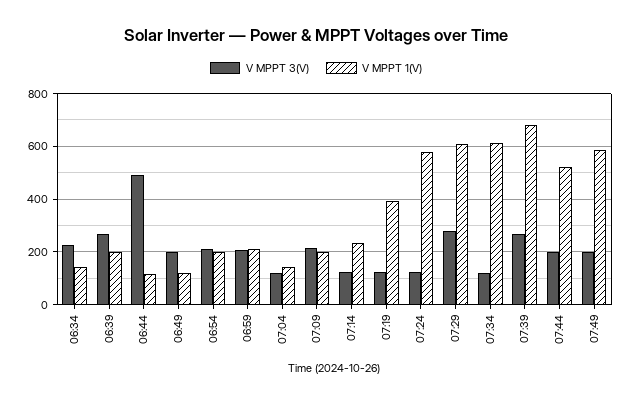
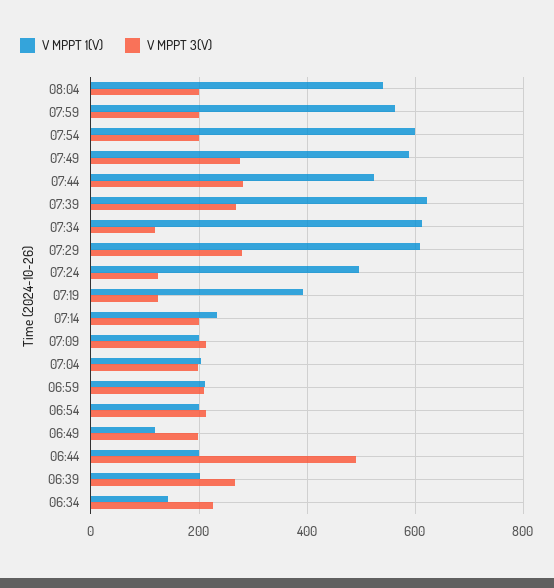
V MPPT 1(V), 06:44: 125 -> 200
V MPPT 3(V), 07:04: 125 -> 200
V MPPT 1(V), 07:04: 150 -> 200
V MPPT 3(V), 07:14: 125 -> 200
V MPPT 1(V), 07:24: 575 -> 500
V MPPT 1(V), 07:39: 675 -> 620
V MPPT 3(V), 07:44: 200 -> 280
V MPPT 3(V), 07:49: 200 -> 280
V MPPT 1(V), 08:04: none -> 540
V MPPT 3(V), 08:04: none -> 200
V MPPT 1(V), 07:59: none -> 560
V MPPT 3(V), 07:59: none -> 200
V MPPT 1(V), 07:54: none -> 600
V MPPT 3(V), 07:54: none -> 200

